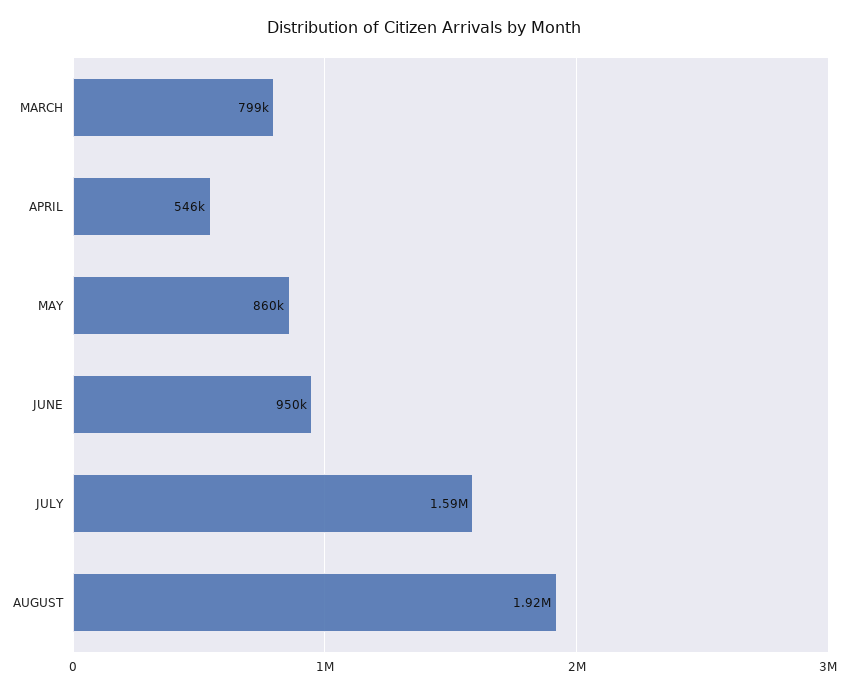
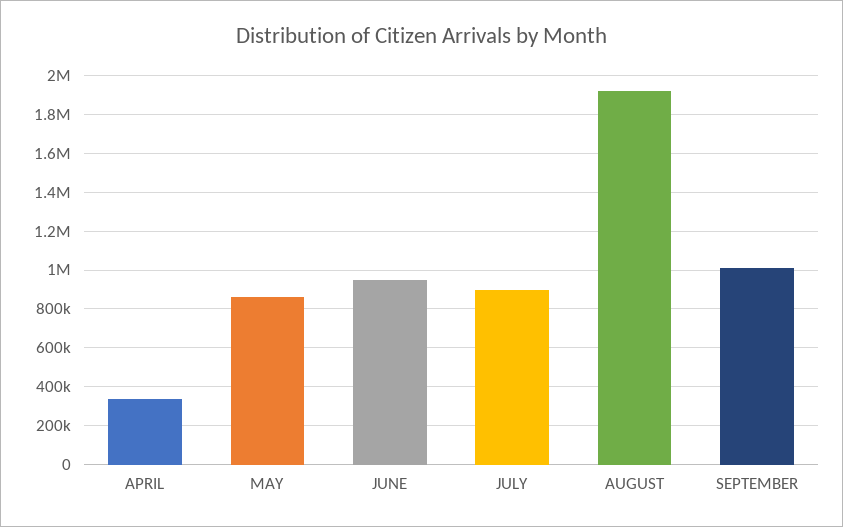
MARCH: 799000 -> none
APRIL: 546000 -> 350000
JULY: 1590000 -> 900000
SEPTEMBER: none -> 1000000

